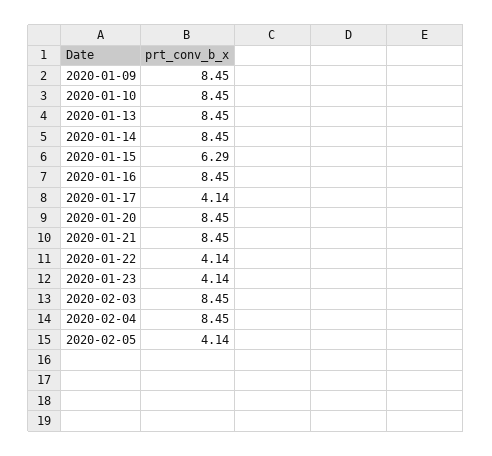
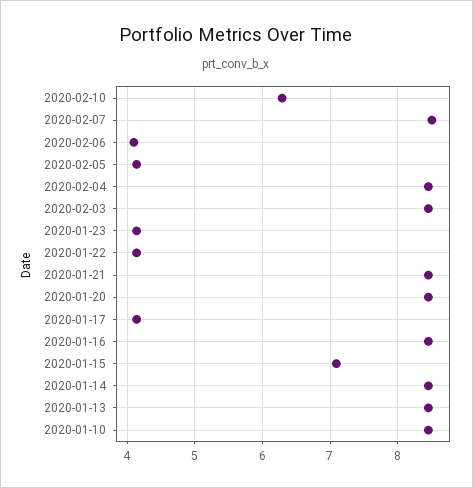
2020-01-09: 8.45 -> none
2020-01-15: 6.29 -> 7.1
2020-02-10: none -> 6.3
2020-02-07: none -> 8.5
2020-02-06: none -> 4.1

